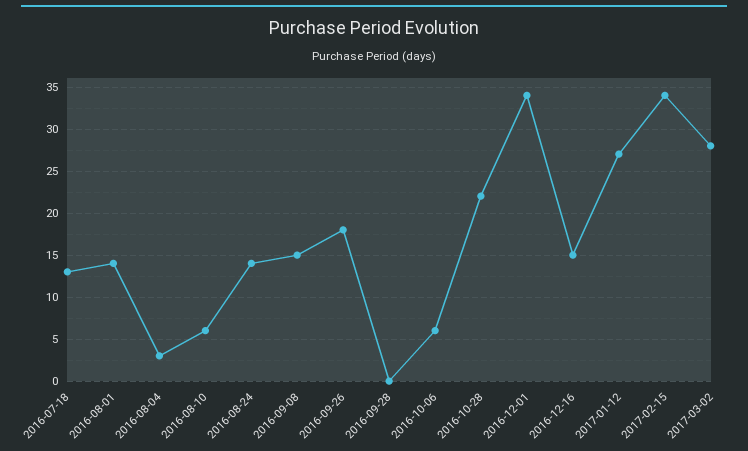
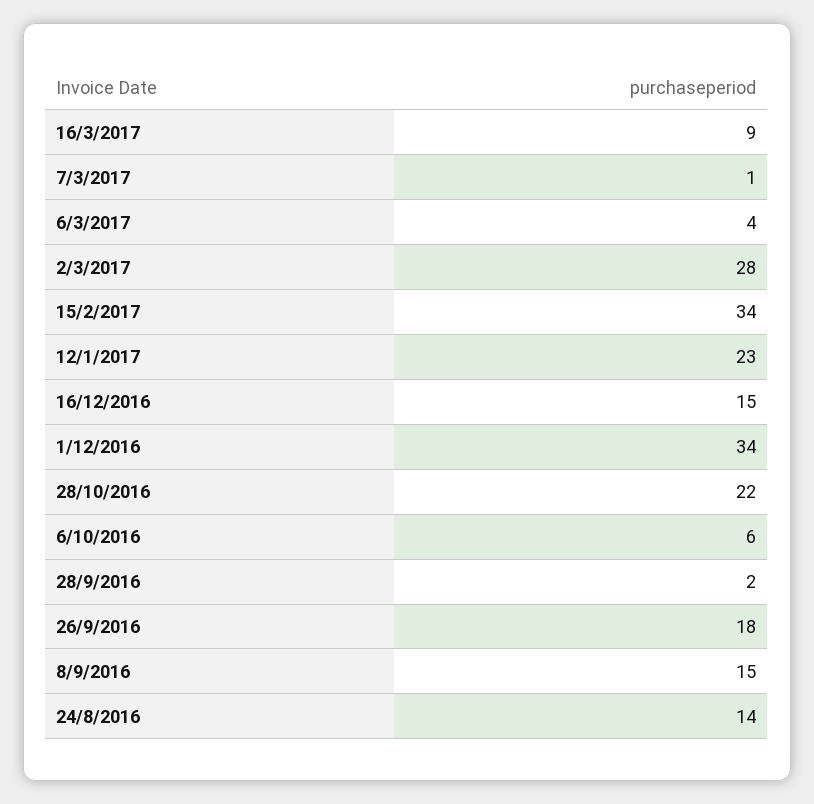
2016-07-18: 13 -> none
2016-08-01: 14 -> none
2016-08-04: 3 -> none
2016-08-10: 6 -> none
2016-09-28: 0 -> 2
2017-01-12: 27 -> 23
16/3/2017: none -> 9
7/3/2017: none -> 1
6/3/2017: none -> 4

